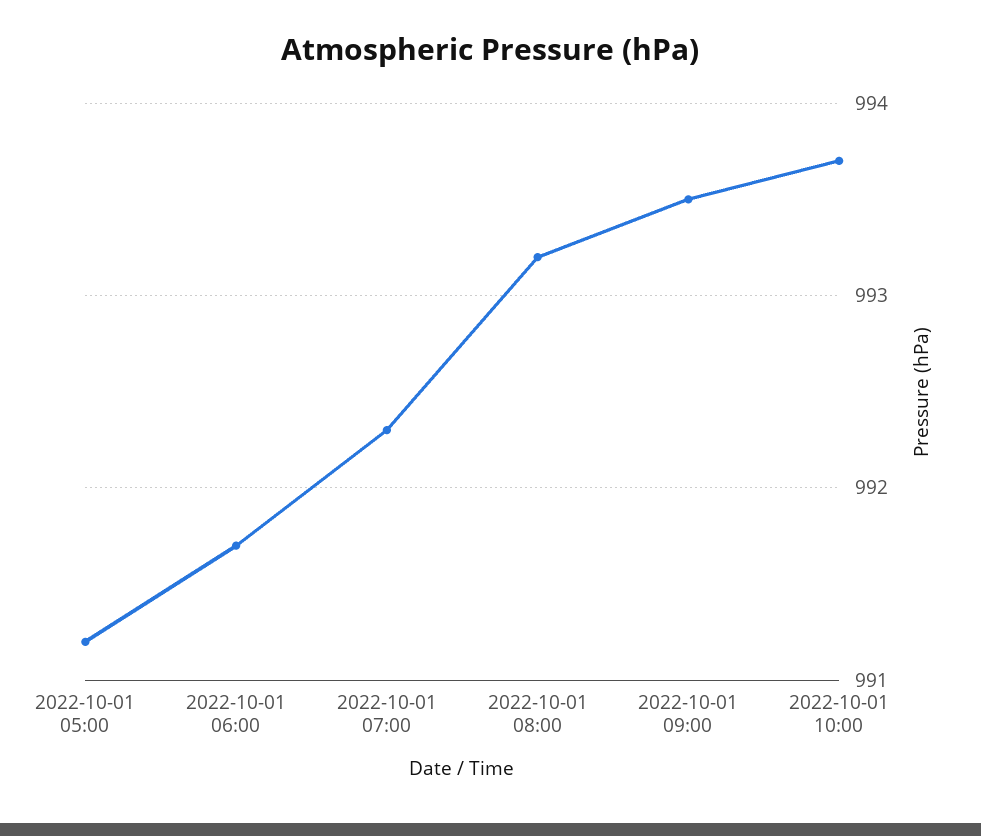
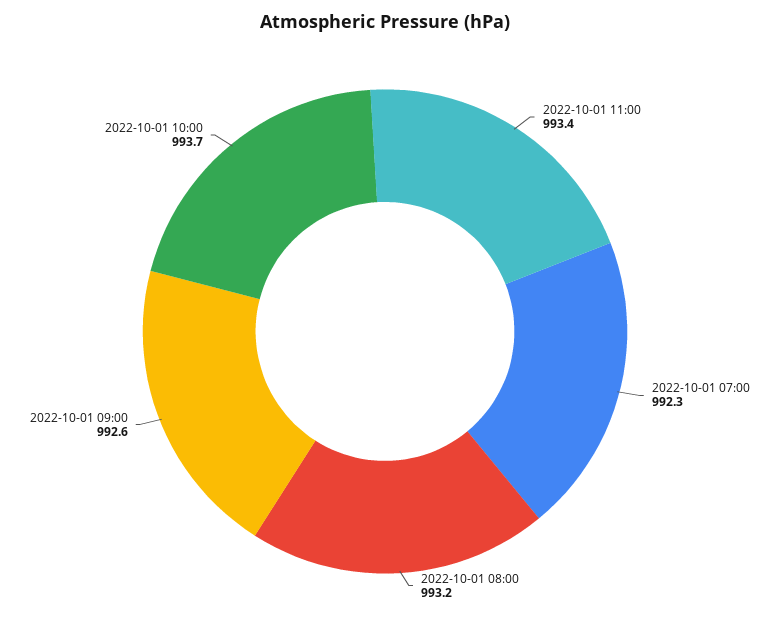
2022-10-01 05:00: 991.2 -> none
2022-10-01 06:00: 991.7 -> none
2022-10-01 09:00: 993.5 -> 992.6
2022-10-01 11:00: none -> 993.4

